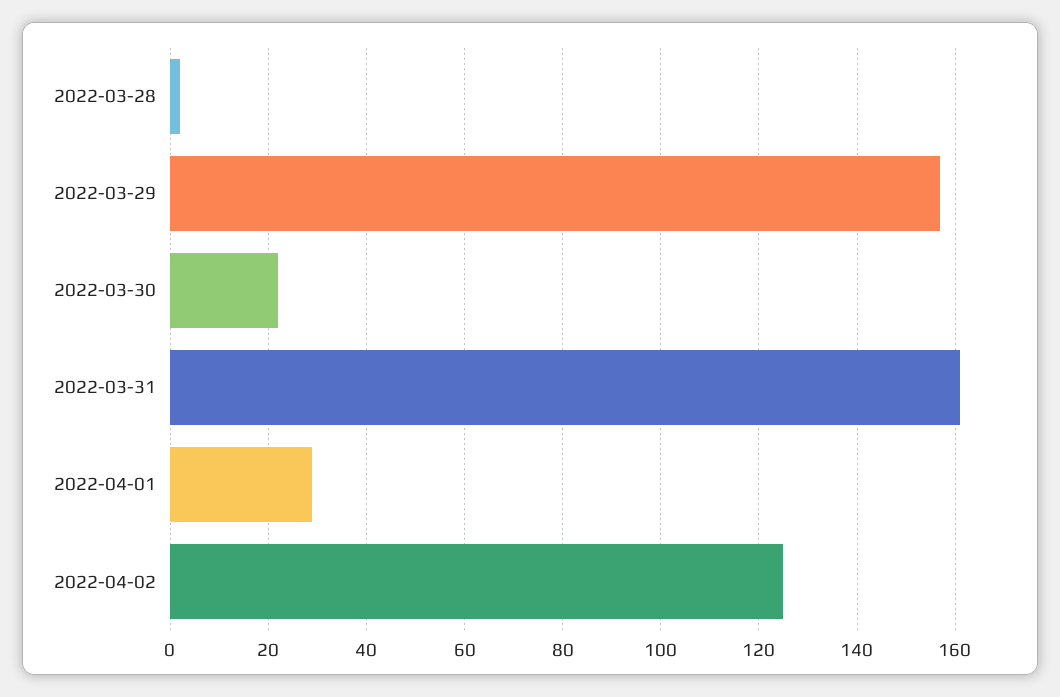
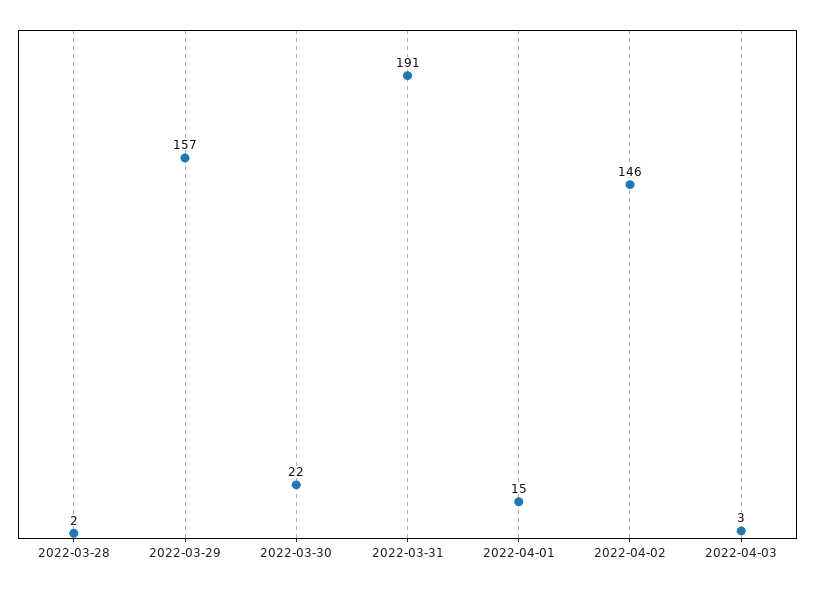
2022-03-31: 160 -> 191
2022-04-01: 30 -> 15
2022-04-02: 125 -> 146
2022-04-03: none -> 3

